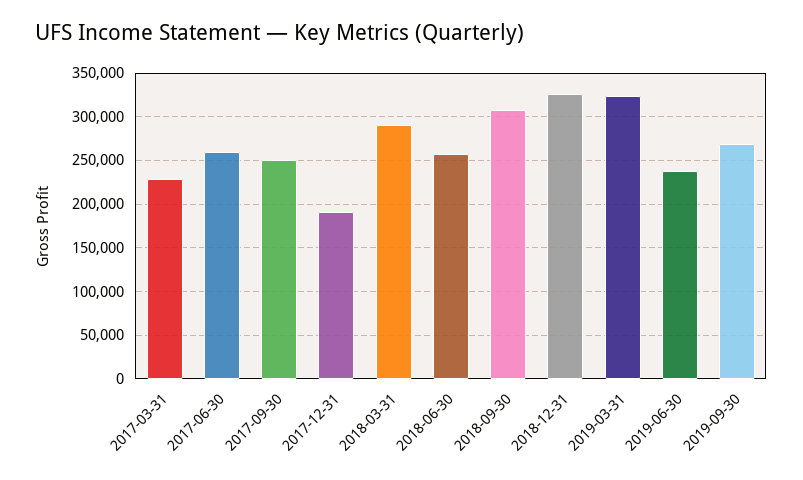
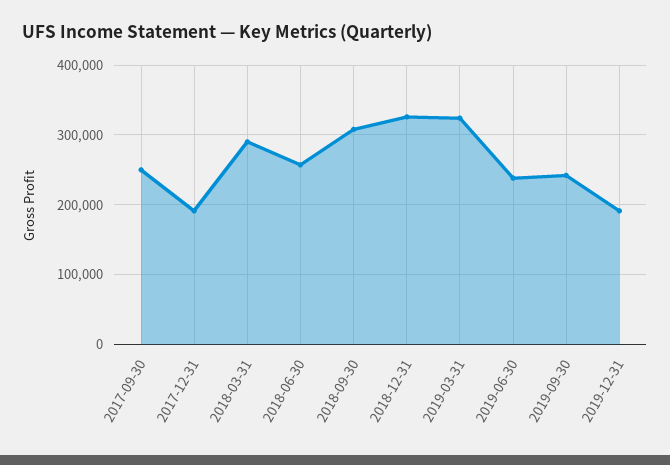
2017-03-31: 230000 -> none
2017-06-30: 260000 -> none
2019-09-30: 270000 -> 240000
2019-12-31: none -> 190000

